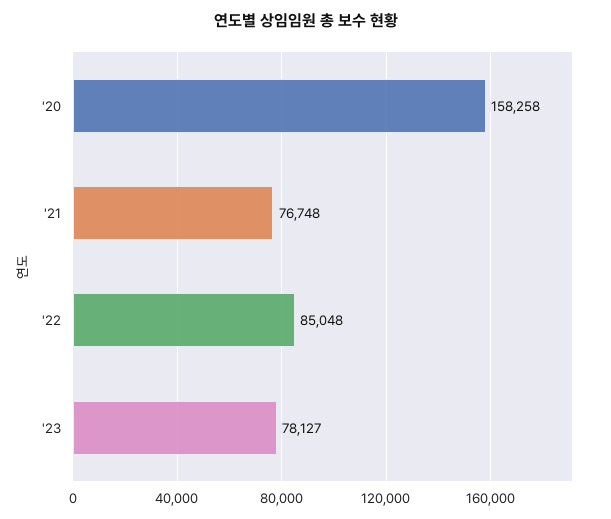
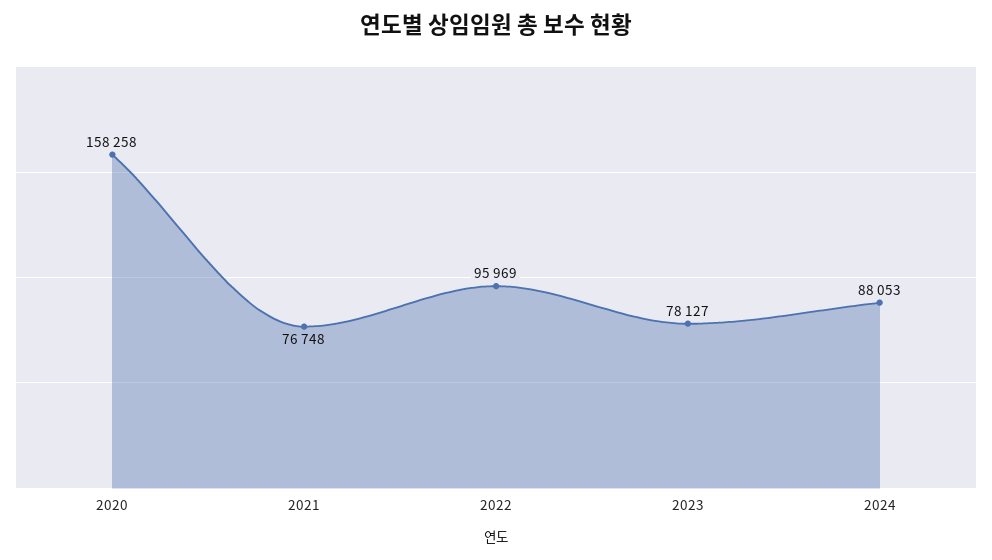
'22: 85048 -> 95969
2024: none -> 88053

